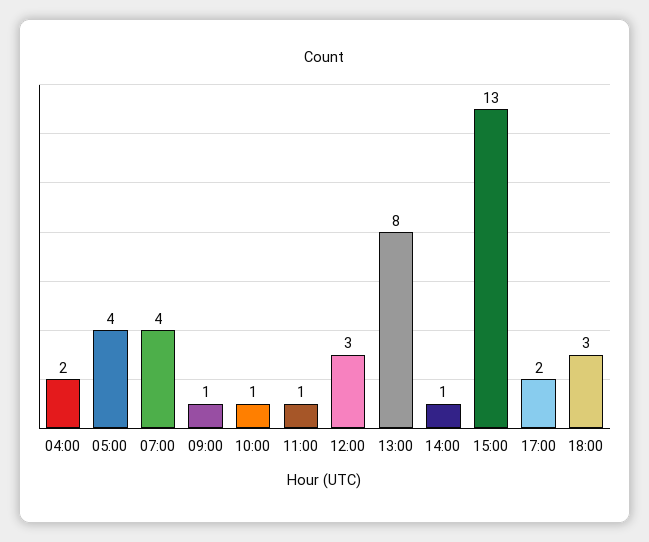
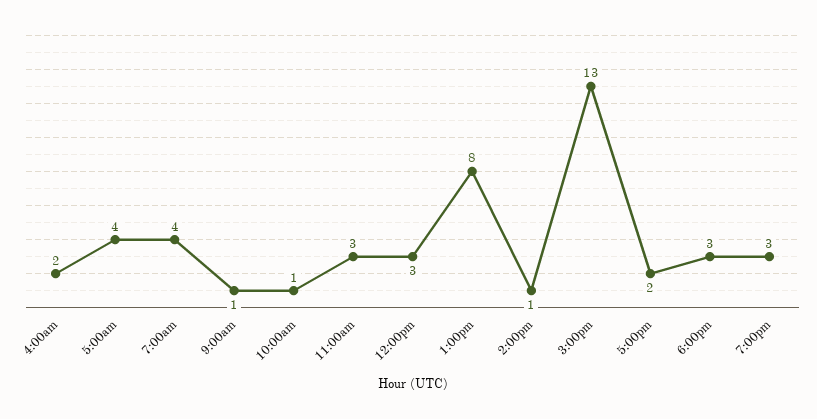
11:00: 1 -> 3
7:00pm: none -> 3

